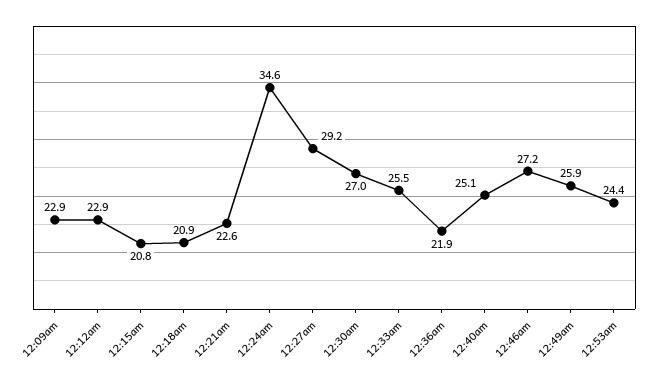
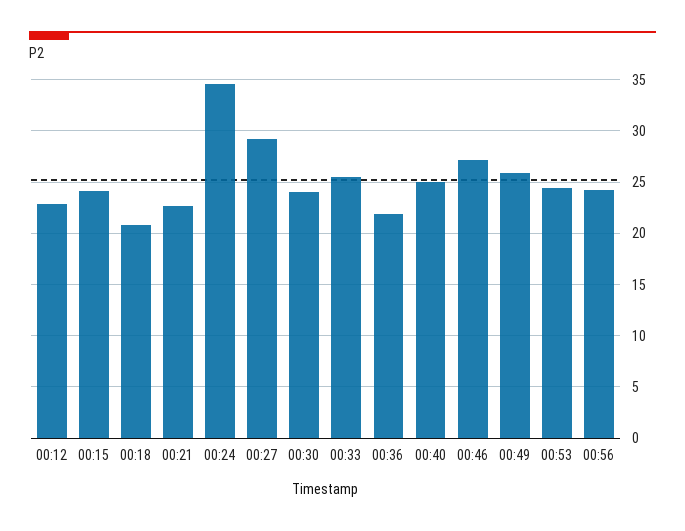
12:09am: 22.9 -> none
12:15am: 20.8 -> 24
12:30am: 27 -> 24
00:56: none -> 24

